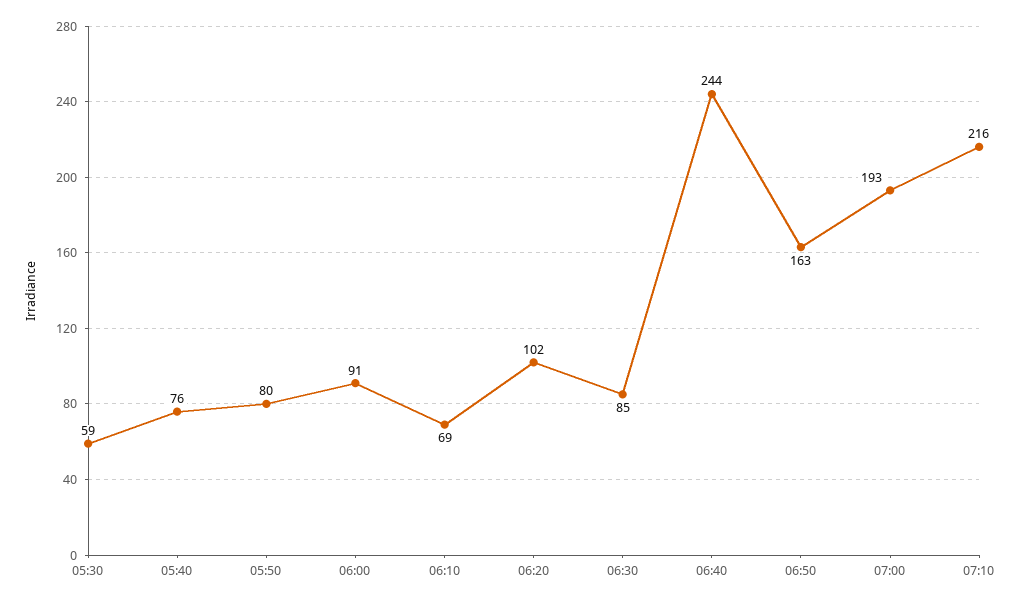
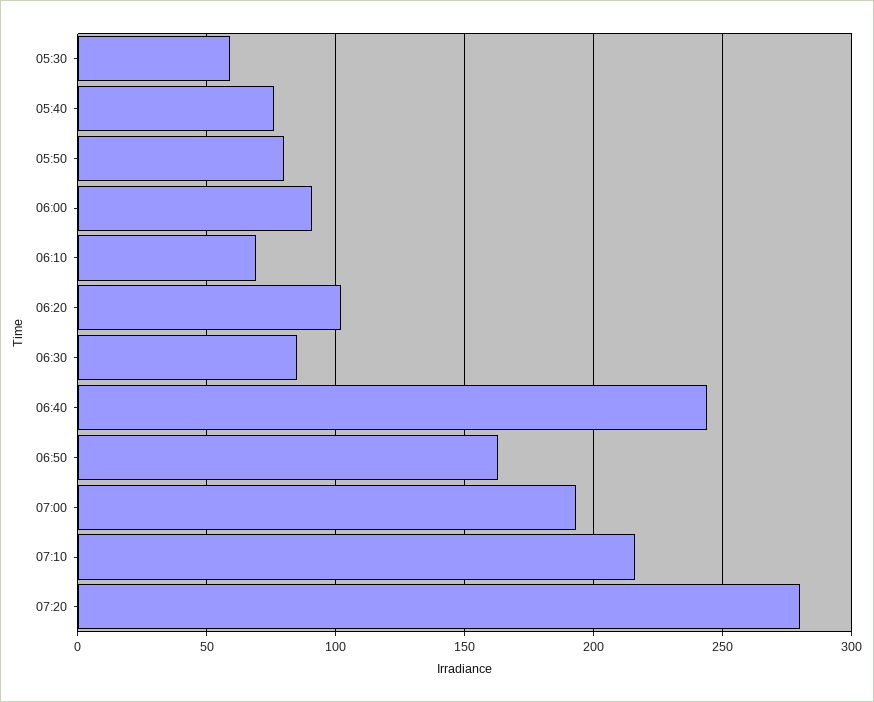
07:20: none -> 280

